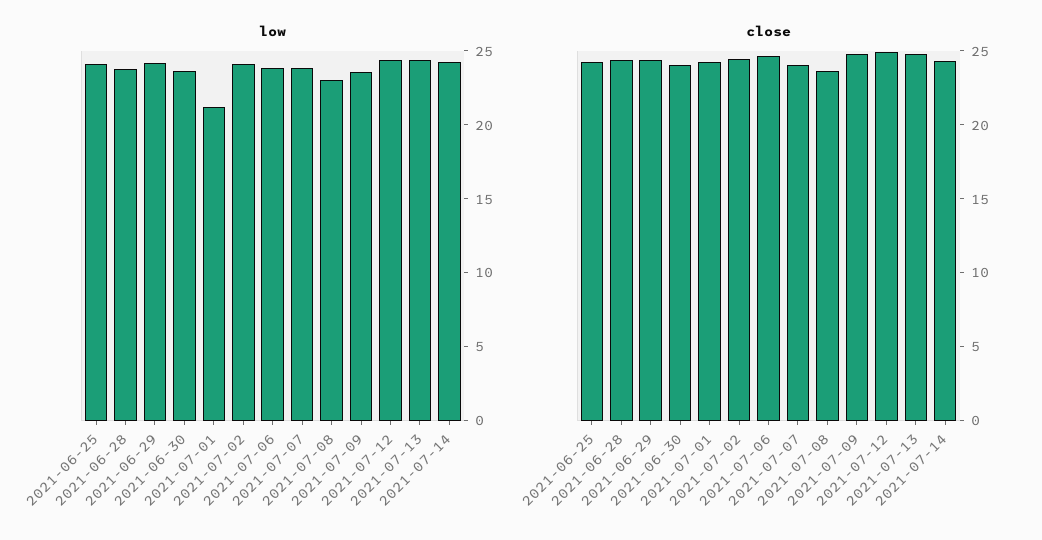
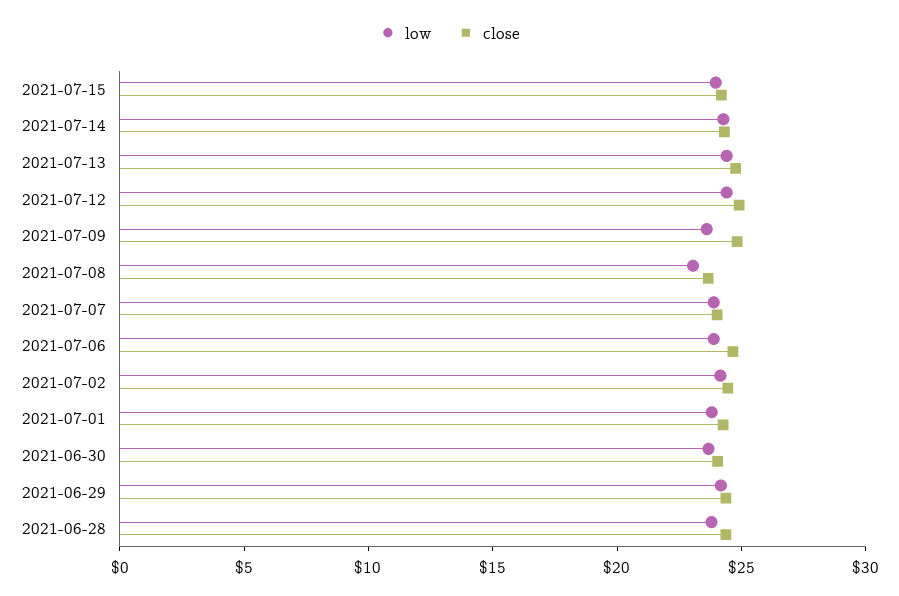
low, 2021-06-25: 24 -> none
low, 2021-07-01: 21 -> 24
close, 2021-06-25: 24 -> none
low, 2021-07-15: none -> 24
close, 2021-07-15: none -> 24

